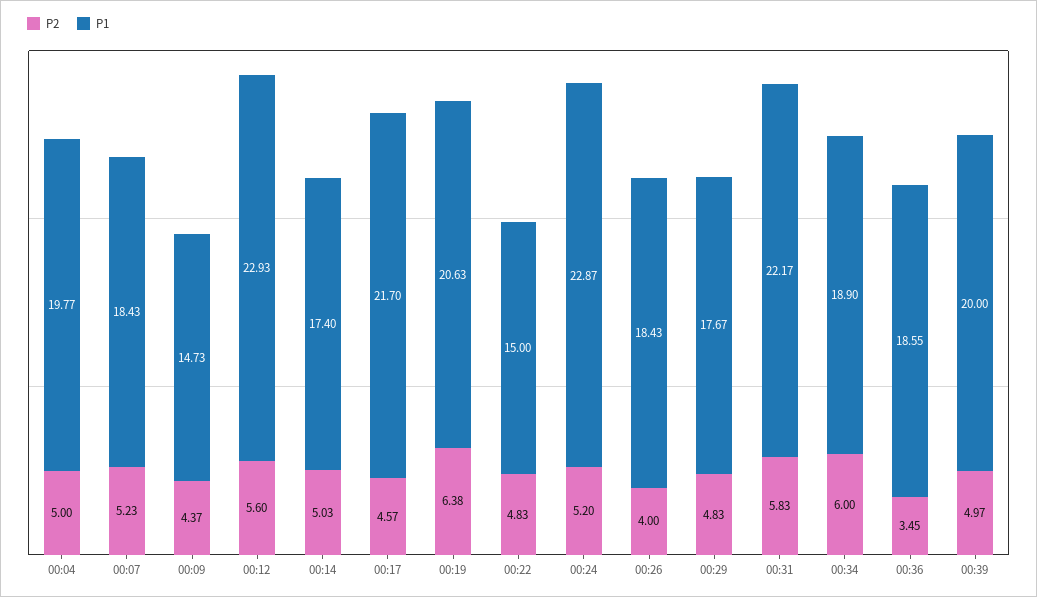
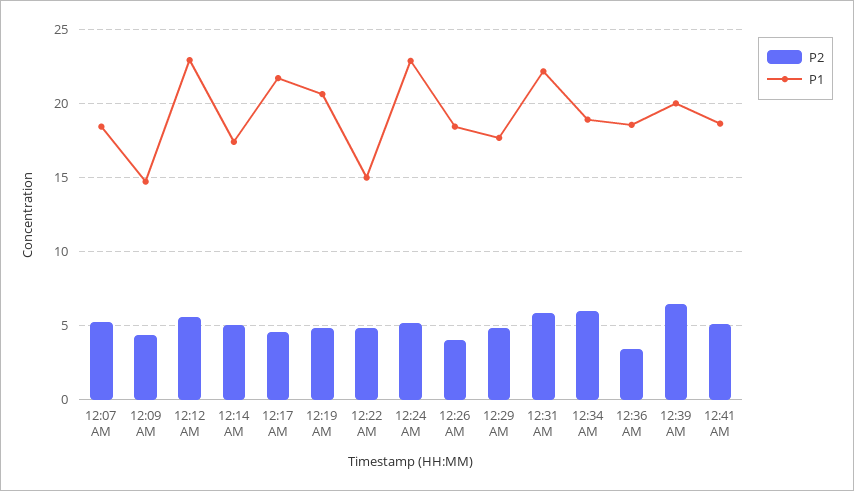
P2, 00:04: 5 -> none
P1, 00:04: 19.77 -> none
P2, 00:19: 6.38 -> 5
P2, 00:39: 4.97 -> 6.5
P2, 12:41 AM: none -> 5
P1, 12:41 AM: none -> 18.5

